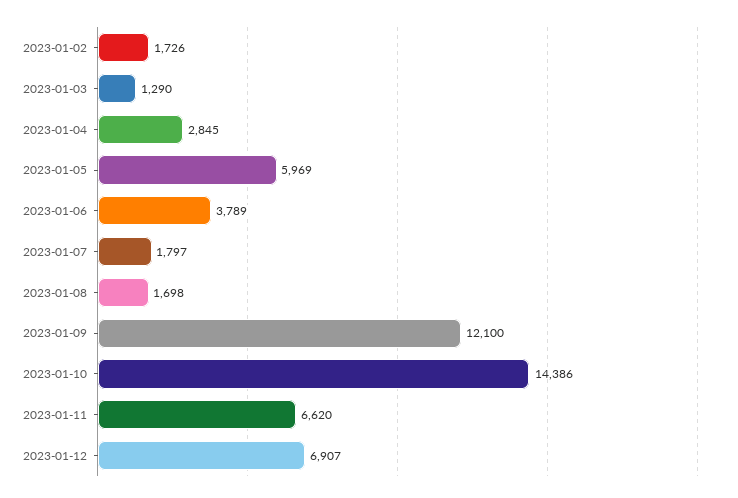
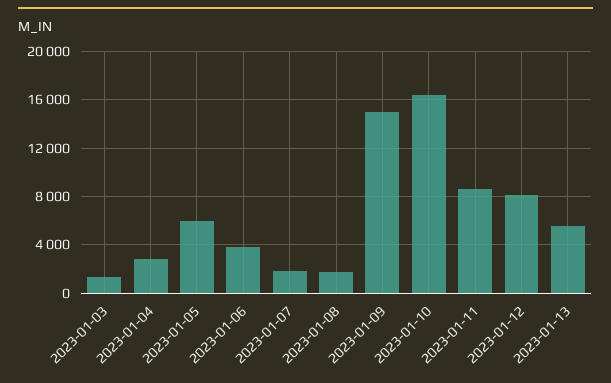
2023-01-02: 1726 -> none
2023-01-09: 12100 -> 15000
2023-01-10: 14386 -> 16500
2023-01-11: 6620 -> 8500
2023-01-12: 6907 -> 8000
2023-01-13: none -> 5500

